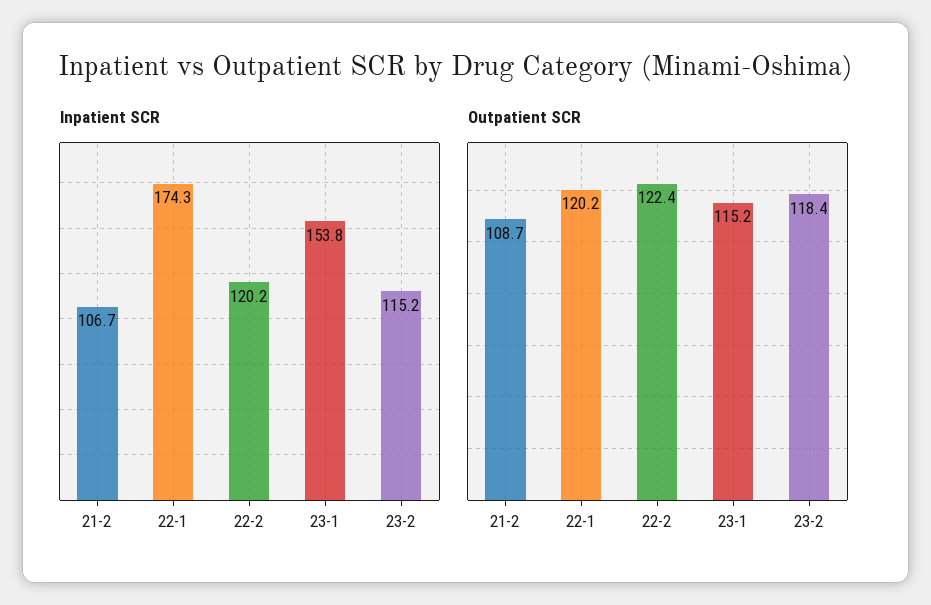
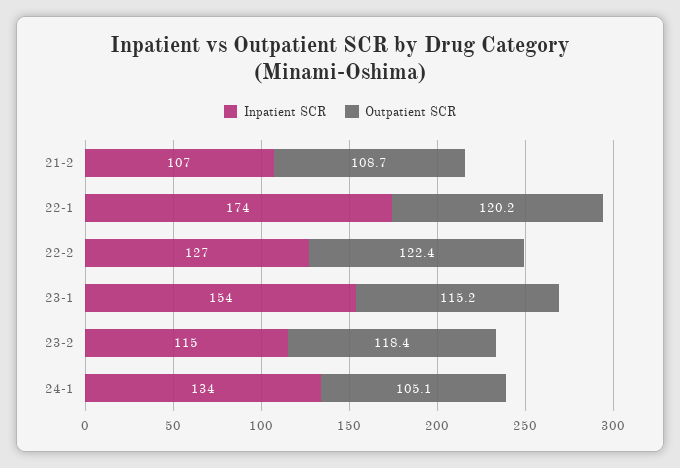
Inpatient SCR, 22-2: 120.2 -> 127
Inpatient SCR, 24-1: none -> 134
Outpatient SCR, 24-1: none -> 105.1

